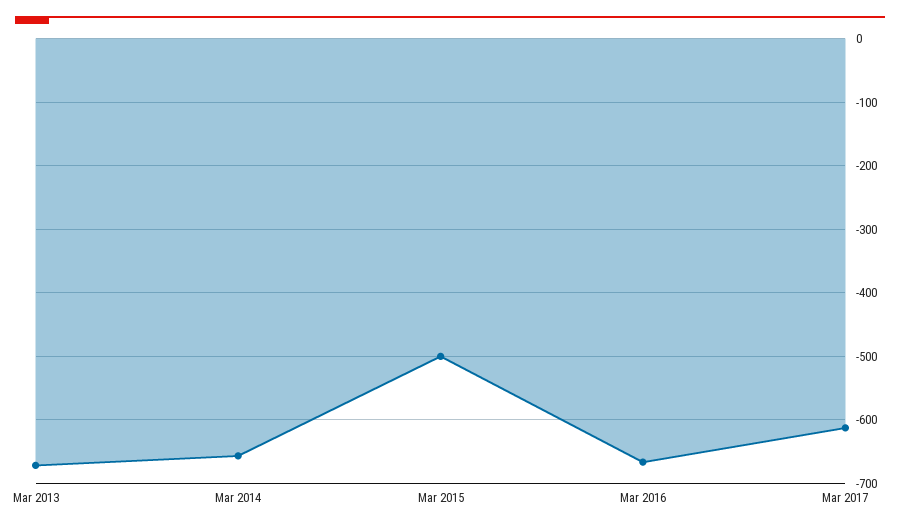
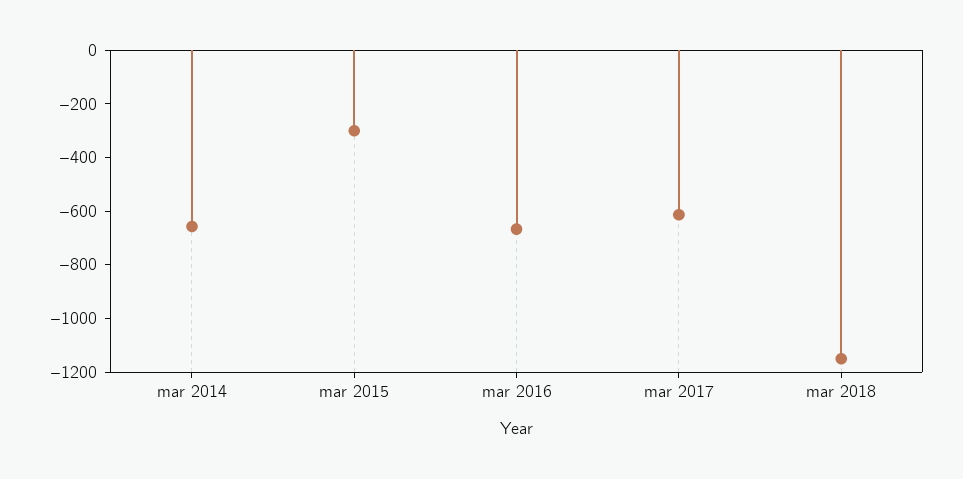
Mar 2013: -670 -> none
Mar 2015: -500 -> -300
mar 2018: none -> -1150

